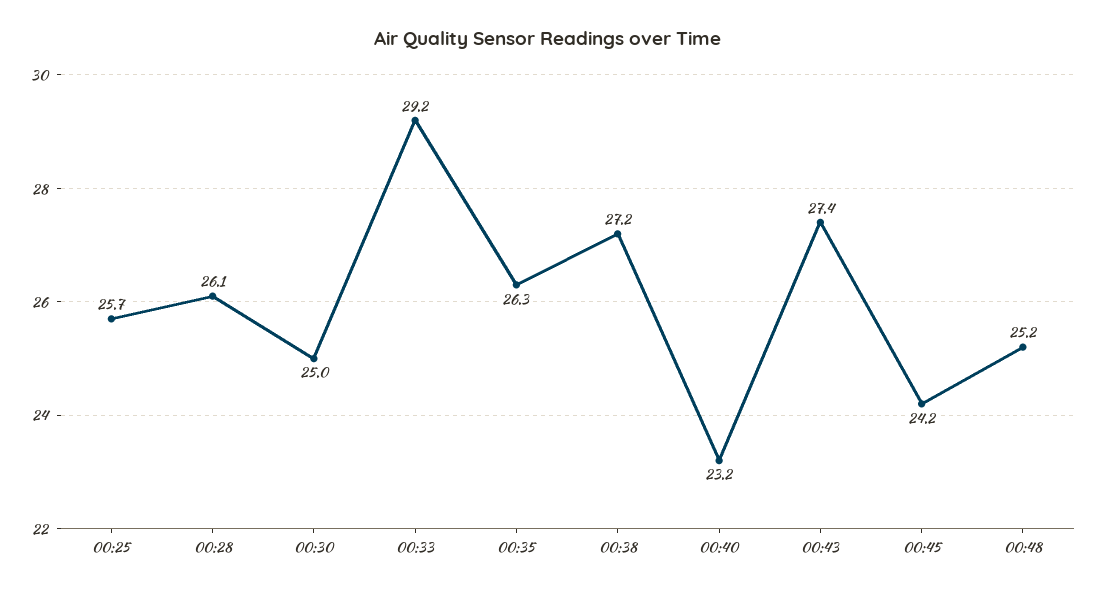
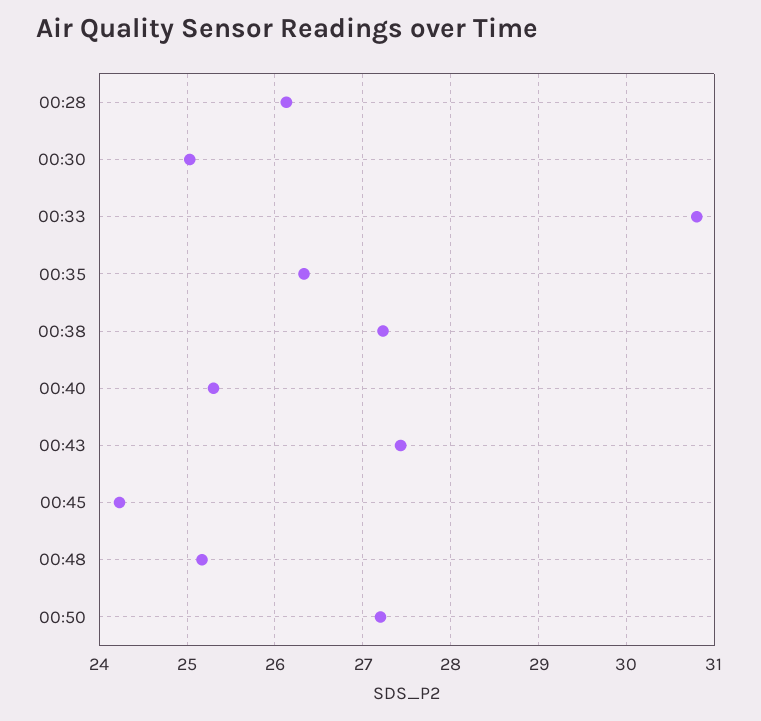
00:25: 25.7 -> none
00:33: 29.2 -> 30.8
00:40: 23.2 -> 25.3
00:50: none -> 27.2

